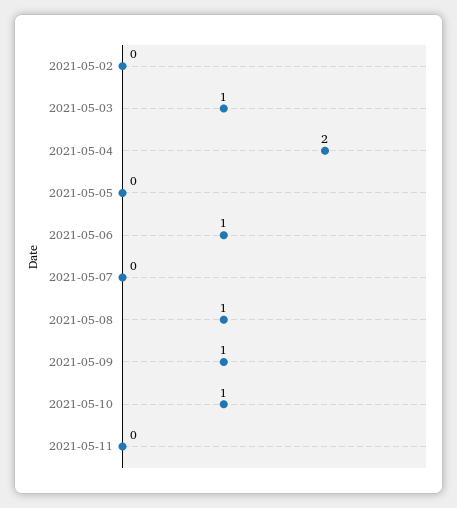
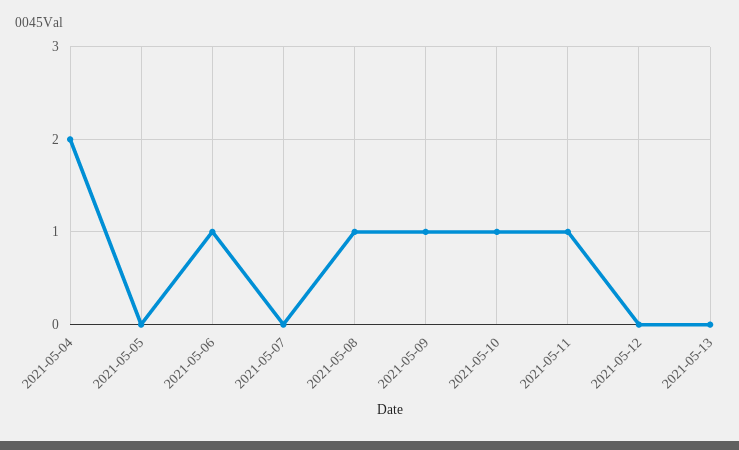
2021-05-02: 0 -> none
2021-05-03: 1 -> none
2021-05-11: 0 -> 1
2021-05-12: none -> 0
2021-05-13: none -> 0

